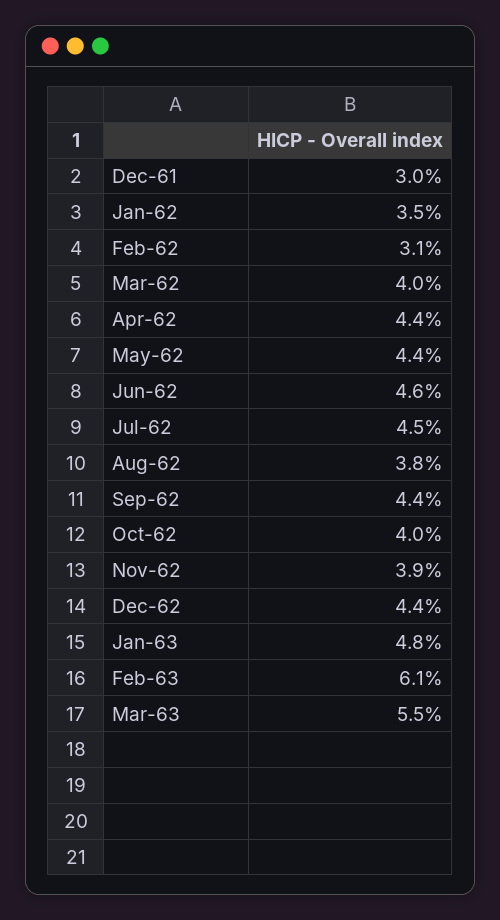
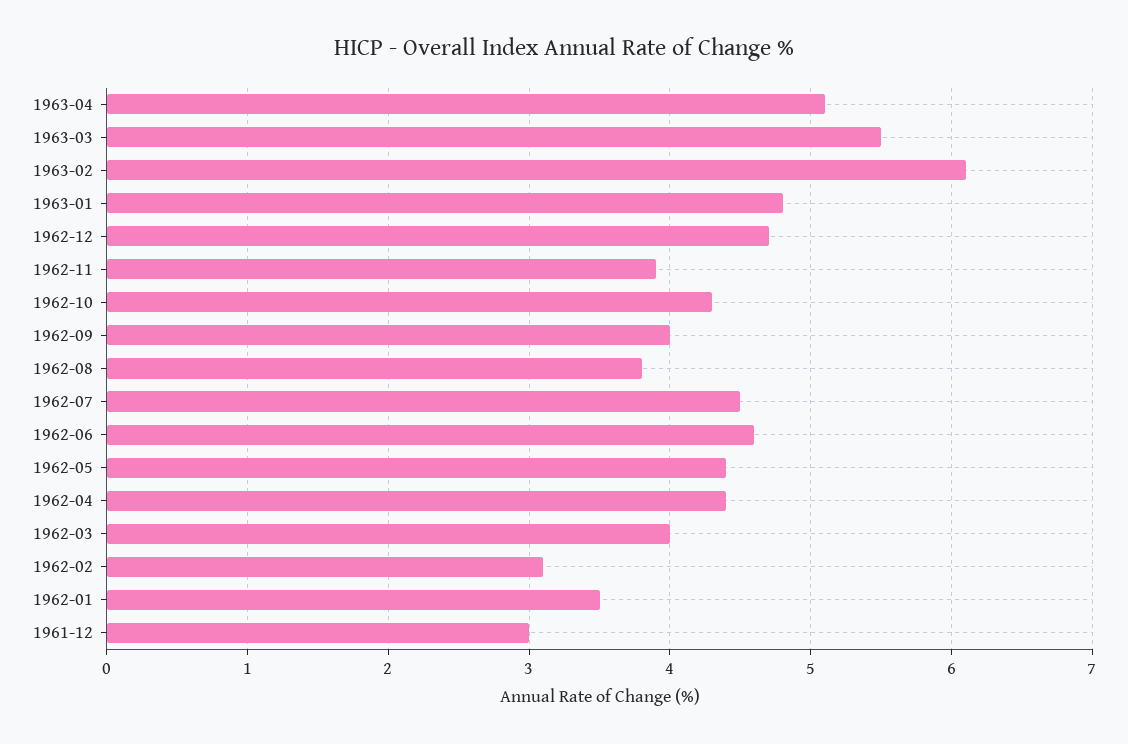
Sep-62: 4.4 -> 4
Oct-62: 4 -> 4.3
Dec-62: 4.4 -> 4.7
1963-04: none -> 5.1

